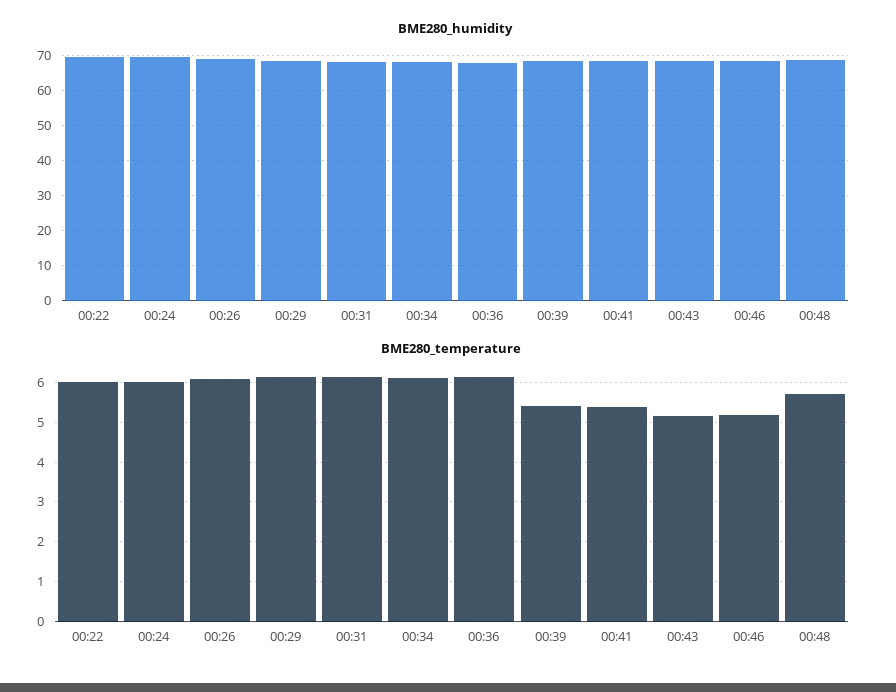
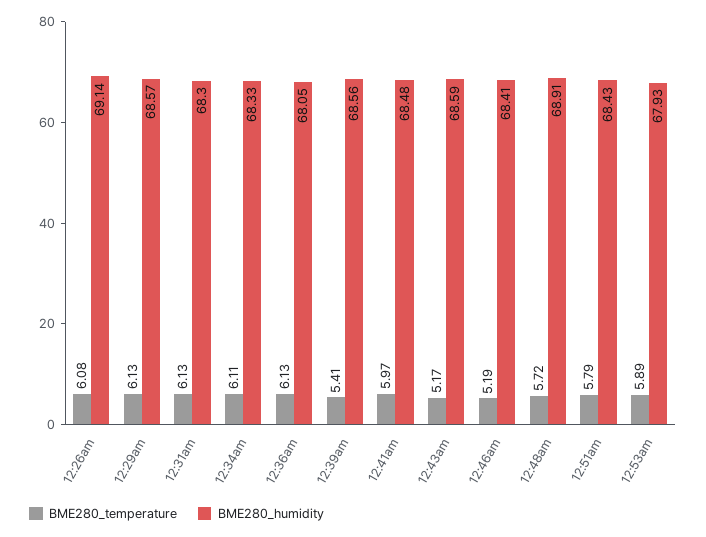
BME280_humidity, 00:22: 70 -> none
BME280_humidity, 00:24: 70 -> none
BME280_temperature, 00:22: 6 -> none
BME280_temperature, 00:24: 6 -> none
BME280_temperature, 00:41: 5.4 -> 5.97
BME280_temperature, 12:51am: none -> 5.79
BME280_humidity, 12:51am: none -> 68.43
BME280_temperature, 12:53am: none -> 5.89
BME280_humidity, 12:53am: none -> 67.93

